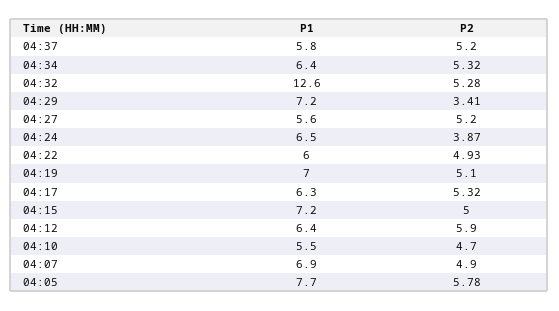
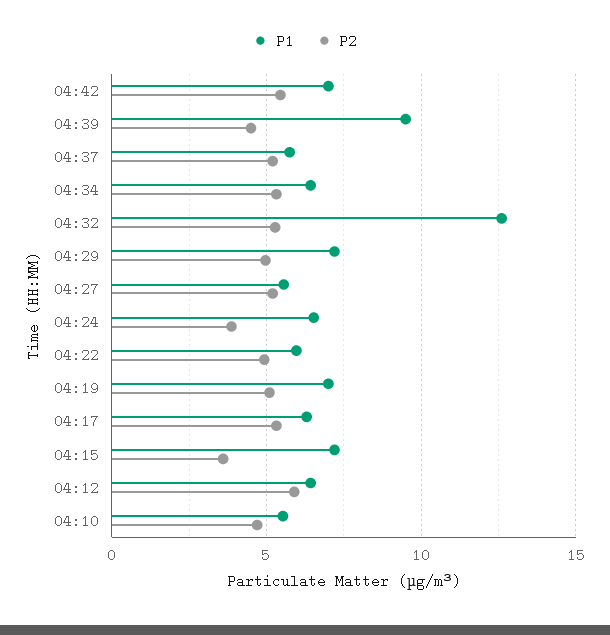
P2, 04:29: 3.41 -> 5
P2, 04:15: 5 -> 3.5
P1, 04:07: 6.9 -> none
P2, 04:07: 4.9 -> none
P1, 04:05: 7.7 -> none
P2, 04:05: 5.78 -> none
P1, 04:42: none -> 7
P2, 04:42: none -> 5.5
P1, 04:39: none -> 9.5
P2, 04:39: none -> 4.5

